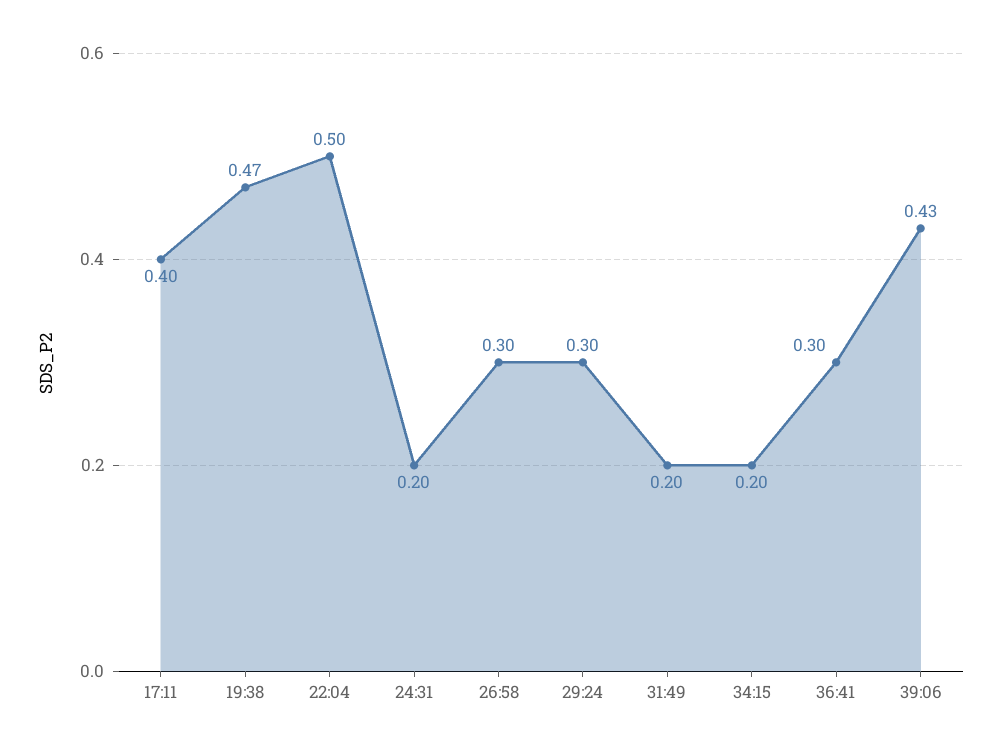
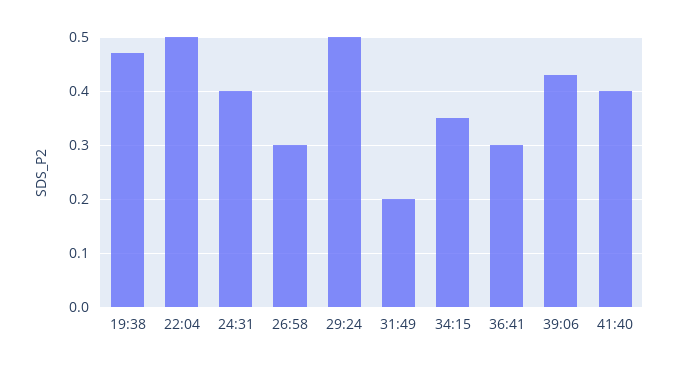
17:11: 0.4 -> none
24:31: 0.2 -> 0.4
29:24: 0.3 -> 0.5
34:15: 0.2 -> 0.35
41:40: none -> 0.4

